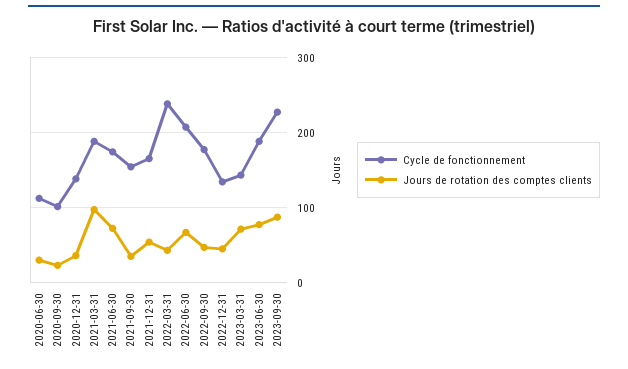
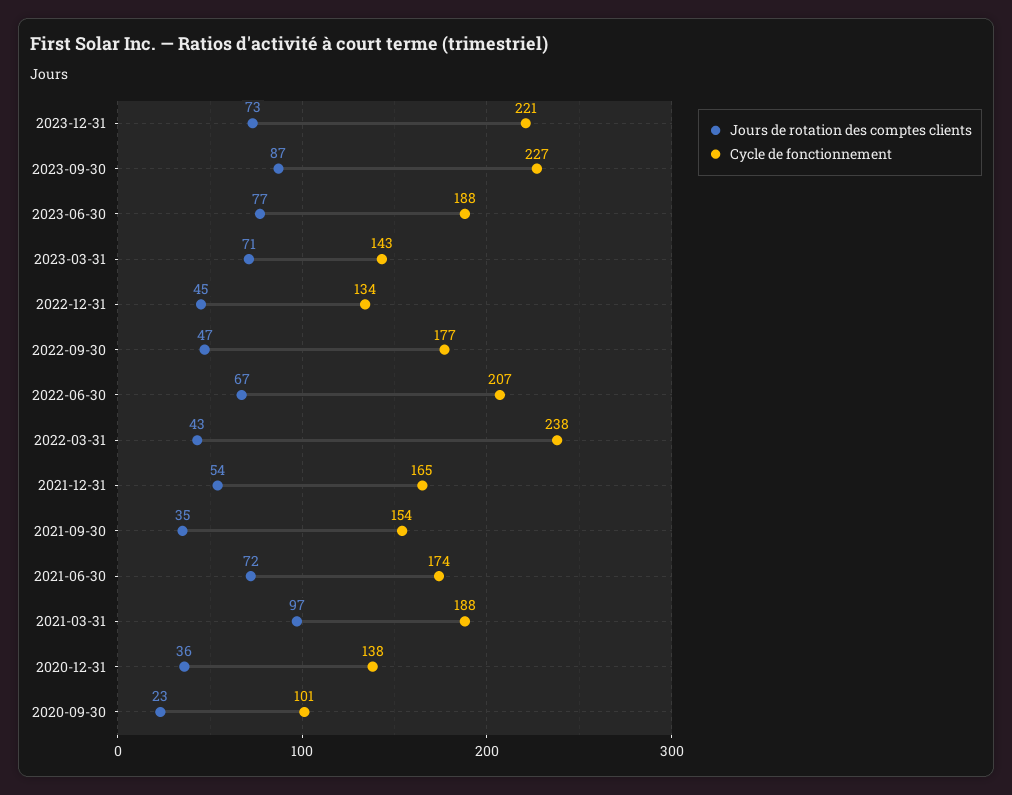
Cycle de fonctionnement, 2020-06-30: 110 -> none
Jours de rotation des comptes clients, 2020-06-30: 30 -> none
Jours de rotation des comptes clients, 2023-12-31: none -> 73
Cycle de fonctionnement, 2023-12-31: none -> 221

